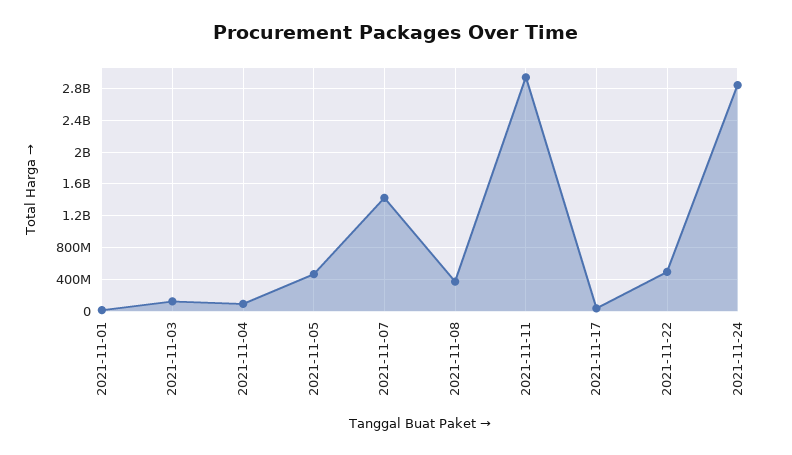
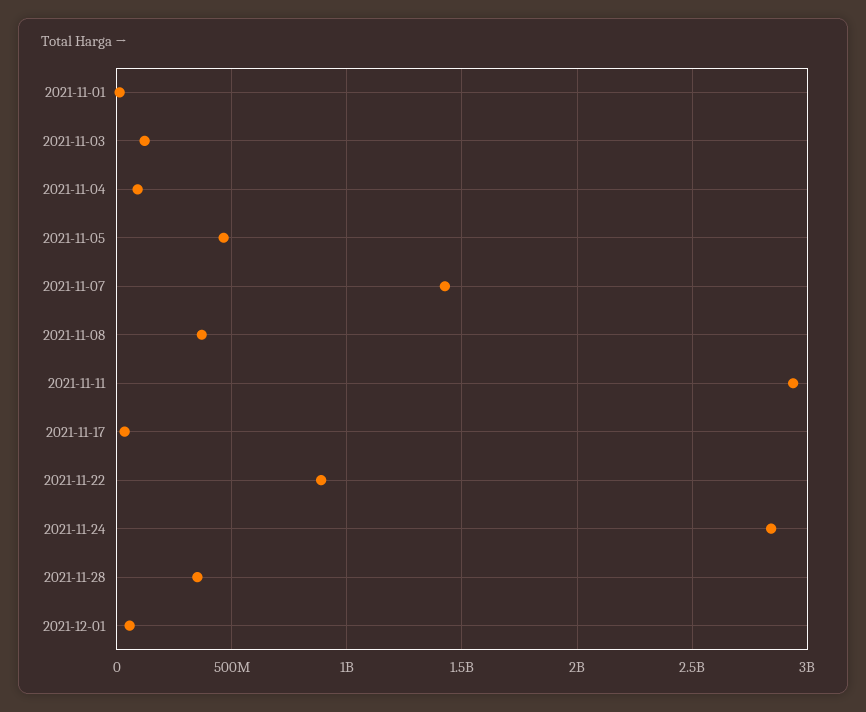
2021-11-22: 500000000 -> 900000000
2021-11-28: none -> 350000000
2021-12-01: none -> 50000000

